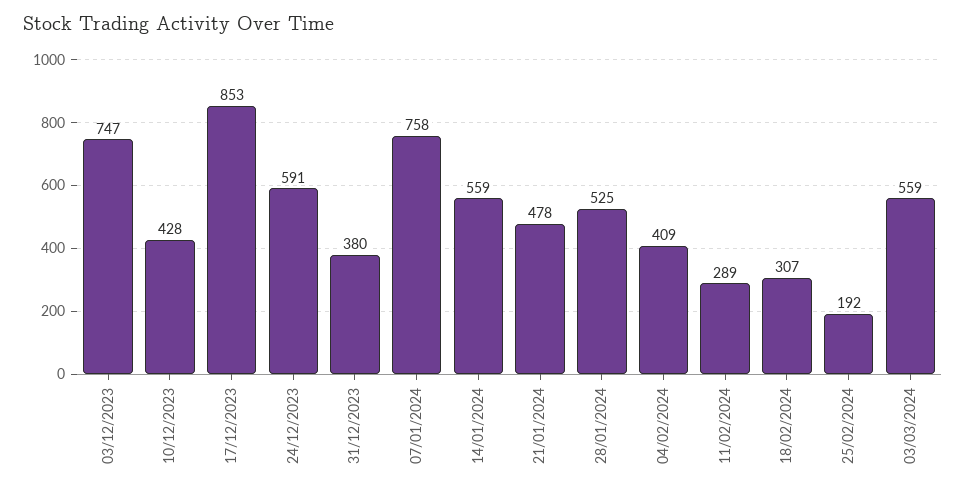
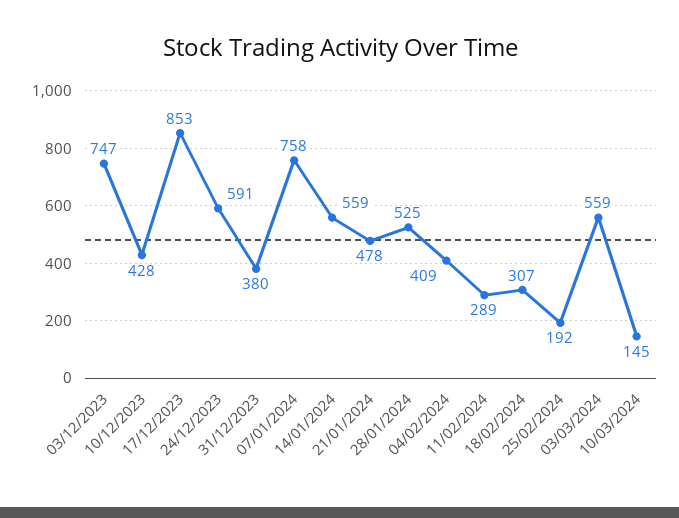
10/03/2024: none -> 145

